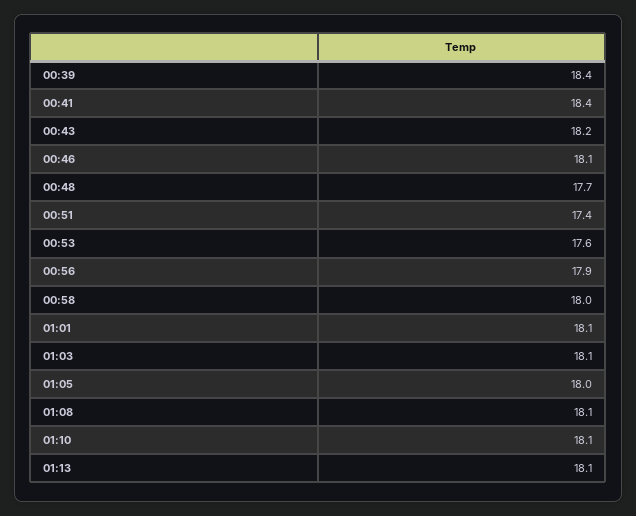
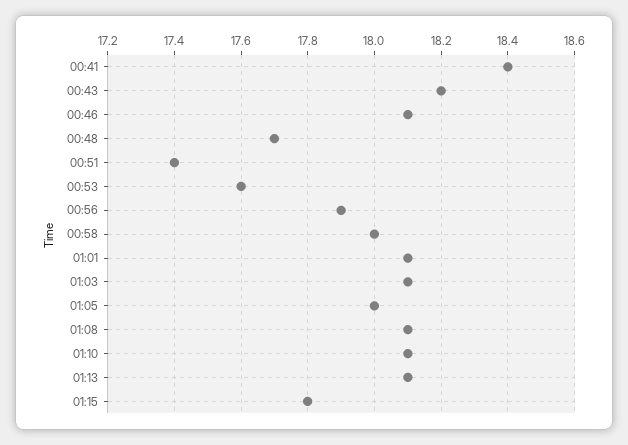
00:39: 18.4 -> none
01:15: none -> 17.8

